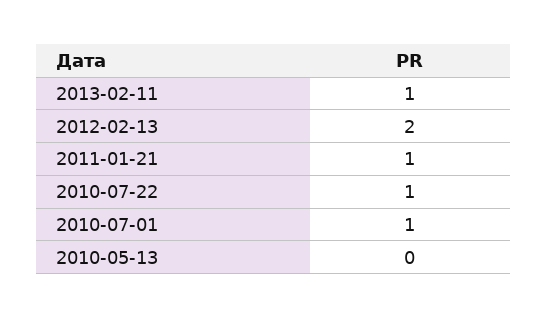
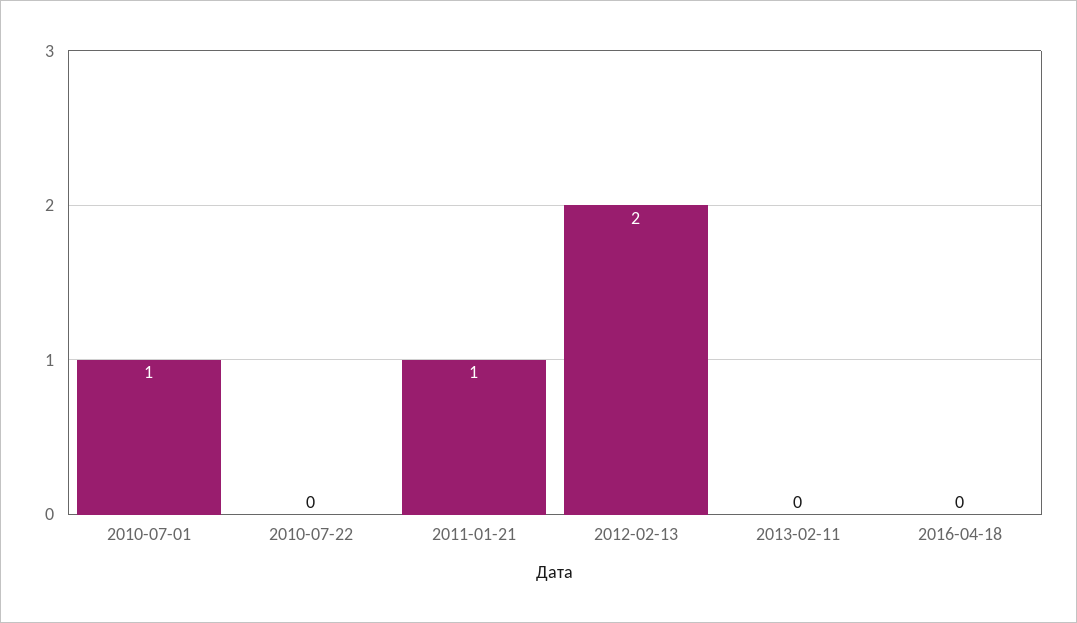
2013-02-11: 1 -> 0
2010-07-22: 1 -> 0
2010-05-13: 0 -> none
2016-04-18: none -> 0

